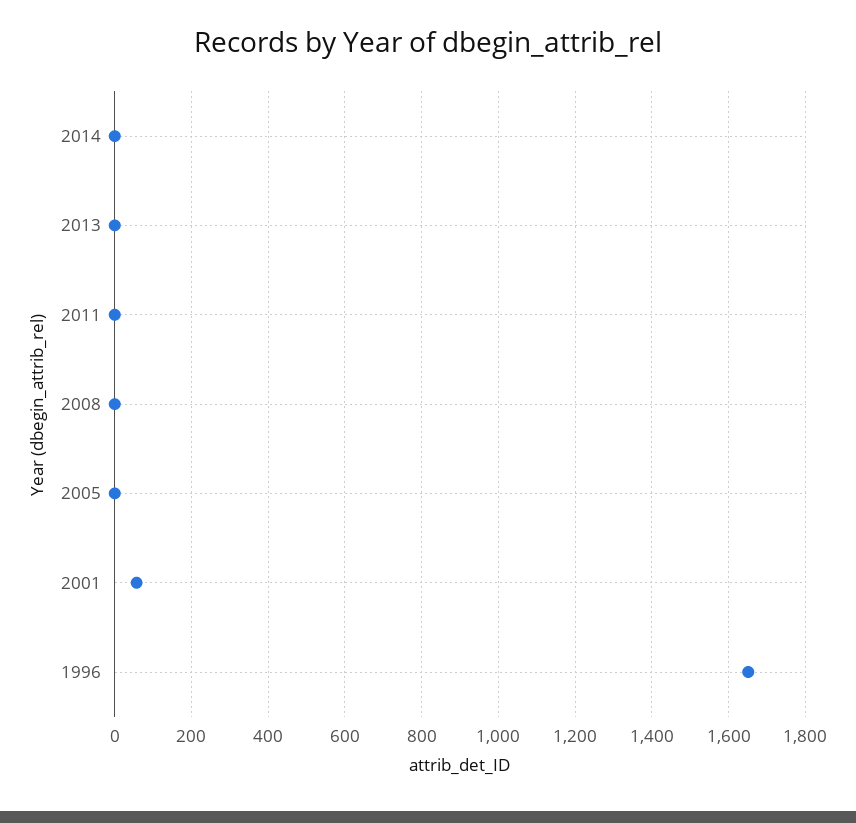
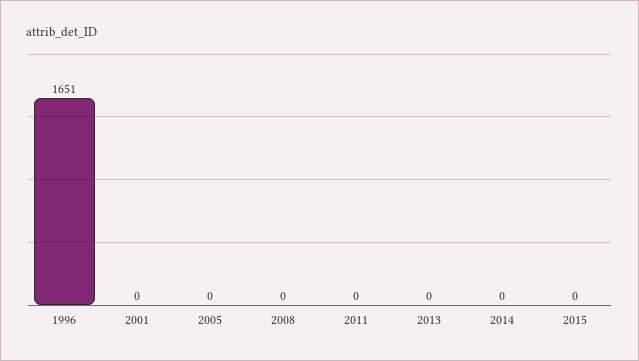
2001: 60 -> 0
2015: none -> 0

